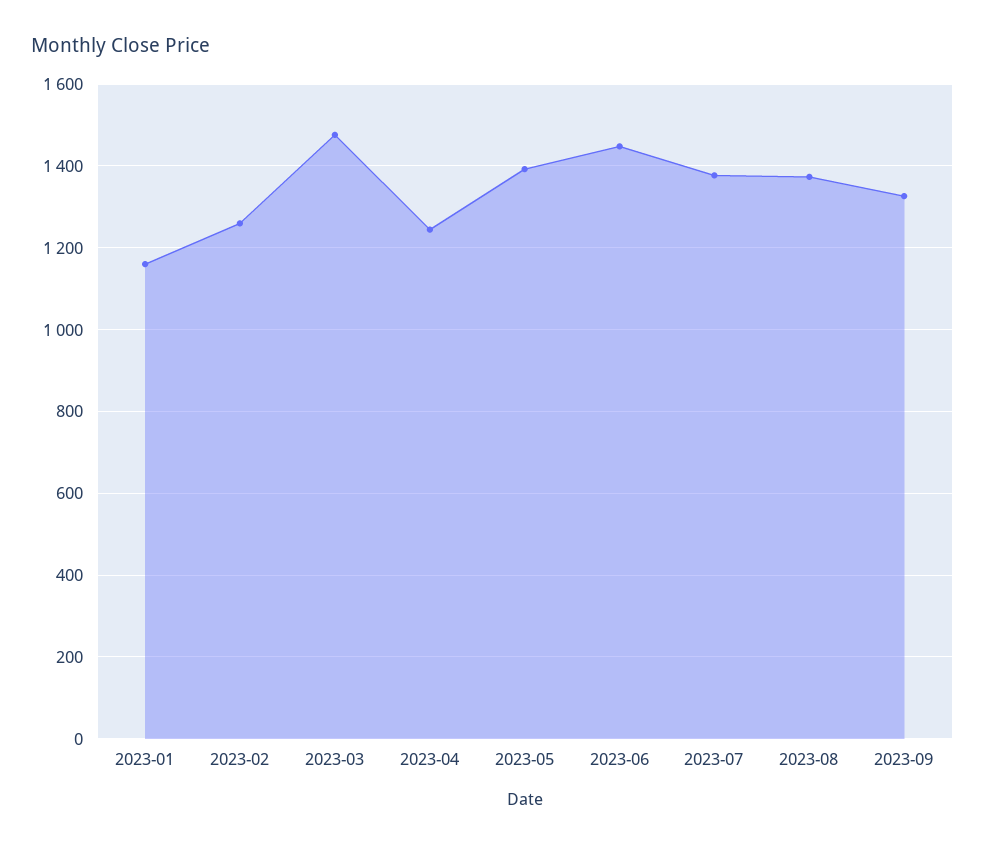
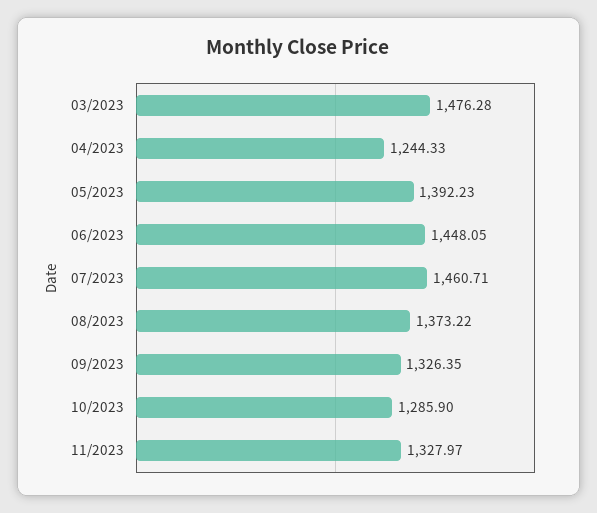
2023-01: 1160 -> none
2023-02: 1260 -> none
2023-07: 1380 -> 1460.71
10/2023: none -> 1285.9
11/2023: none -> 1327.97

